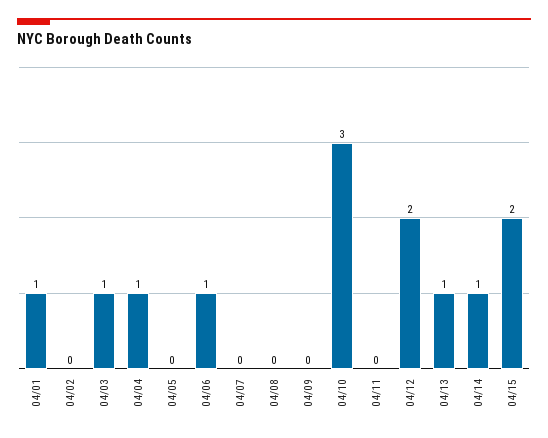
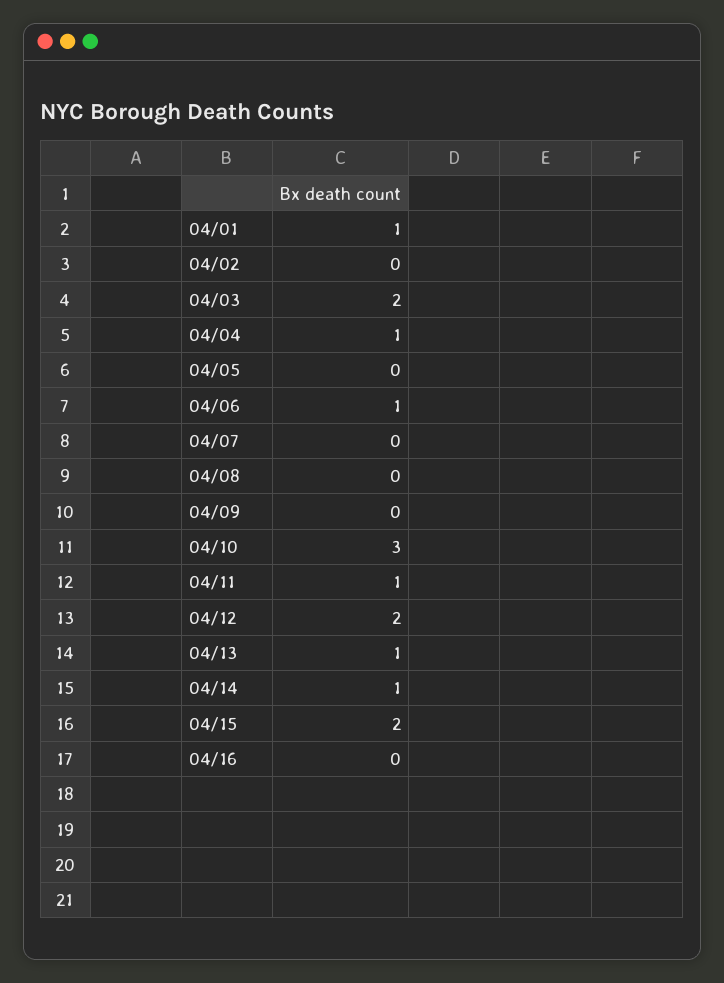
04/03: 1 -> 2
04/11: 0 -> 1
04/16: none -> 0

